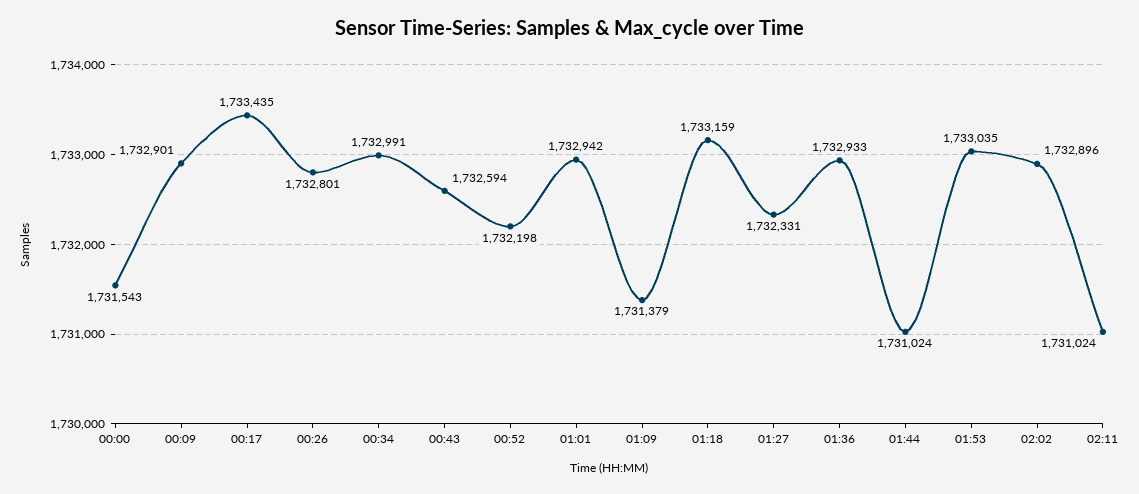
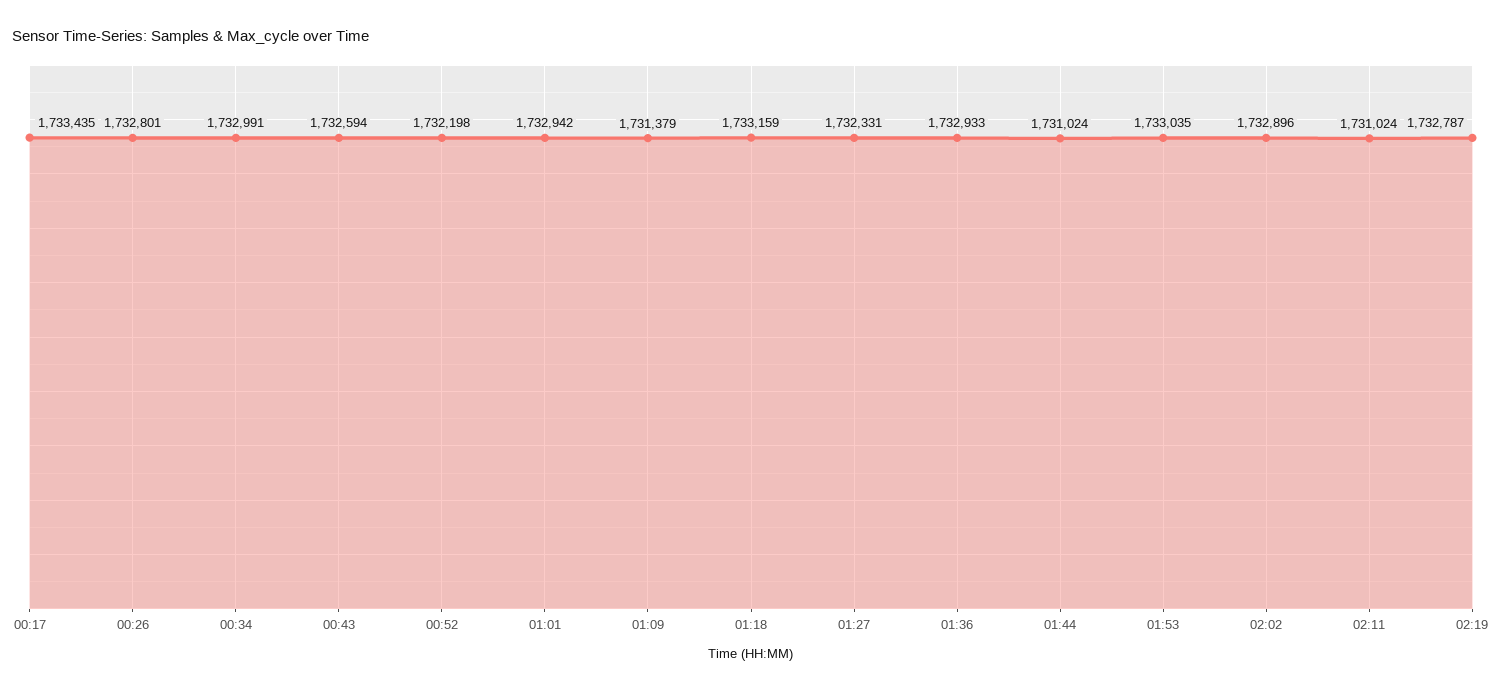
00:00: 1731543 -> none
00:09: 1732901 -> none
02:19: none -> 1732787

